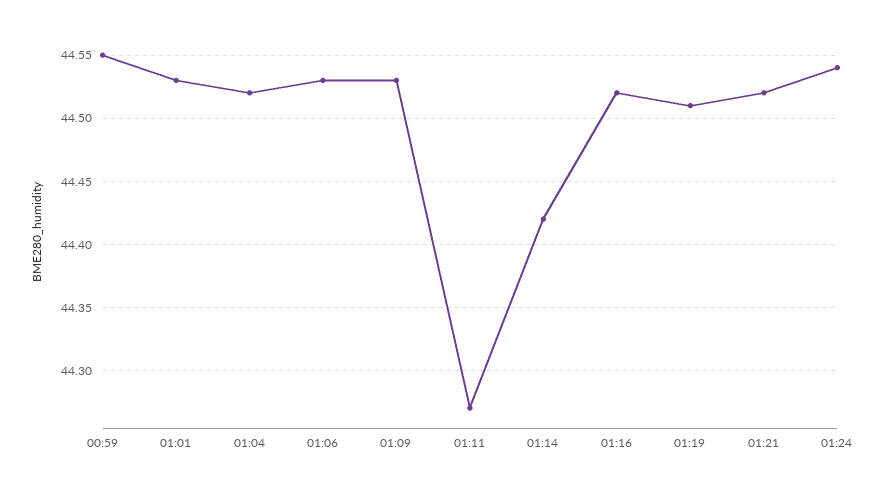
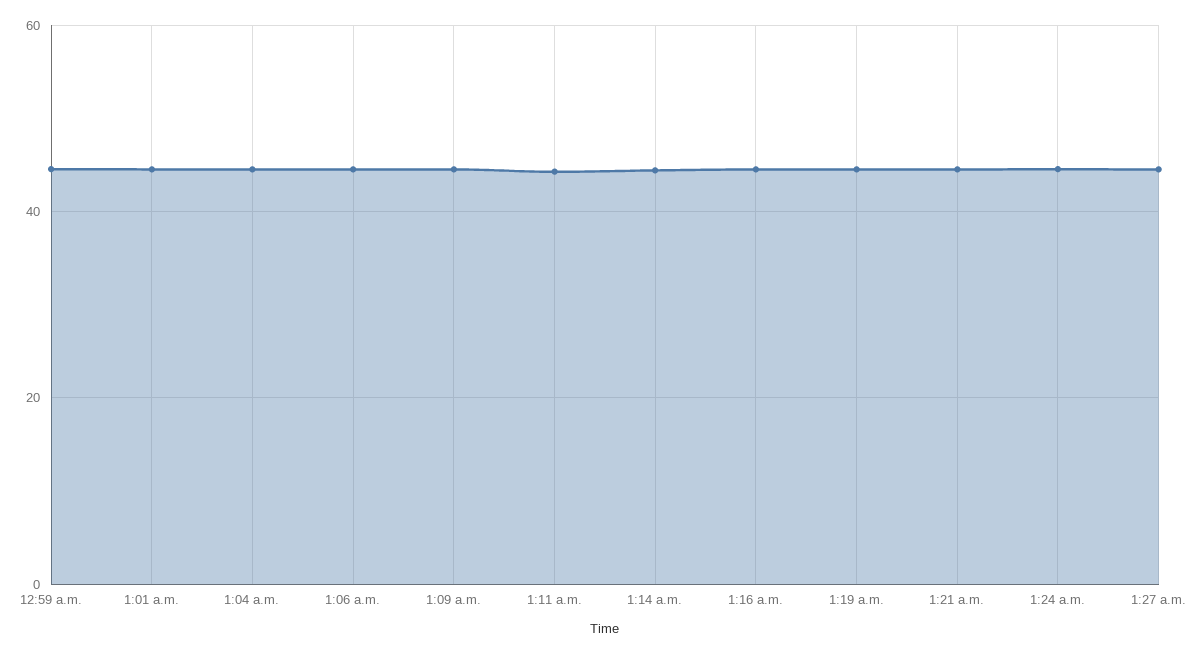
1:27 a.m.: none -> 44

